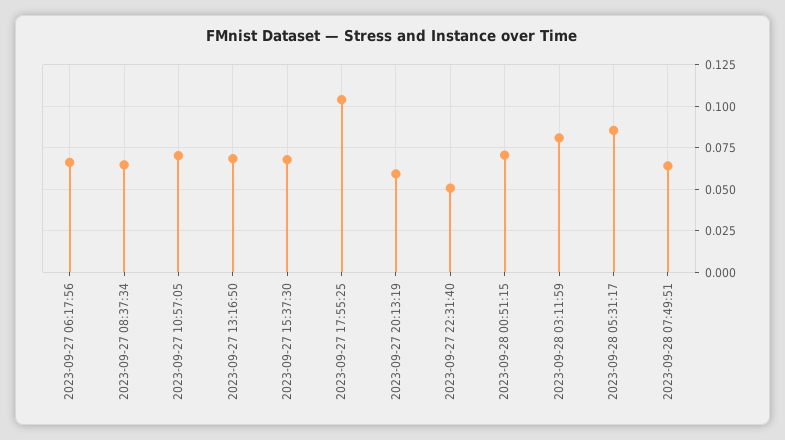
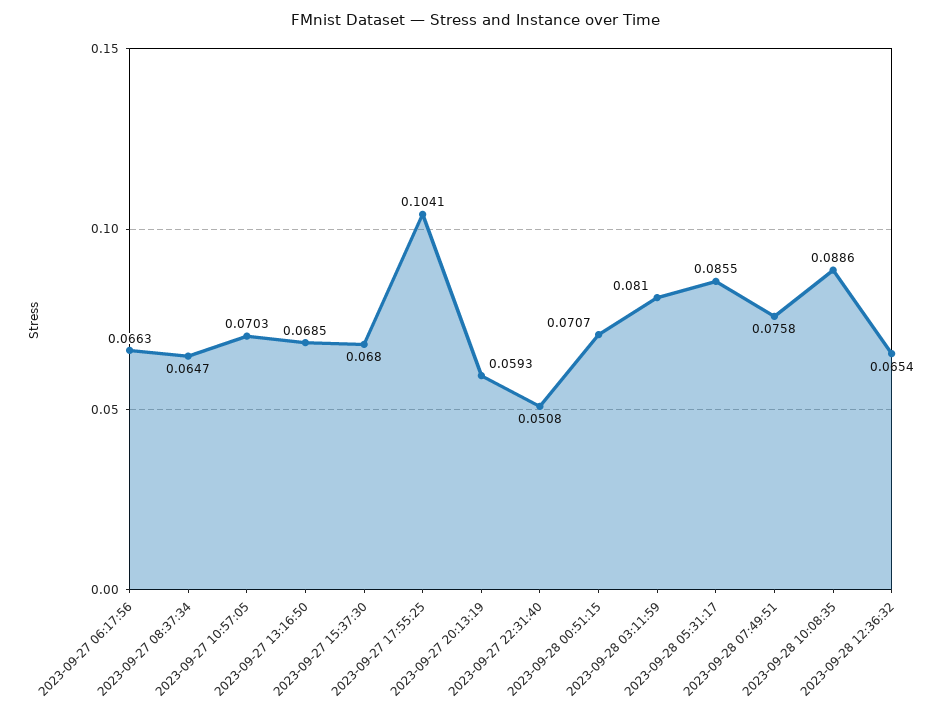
2023-09-28 07:49:51: 0.065 -> 0.0758
2023-09-28 10:08:35: none -> 0.0886
2023-09-28 12:36:32: none -> 0.0654

